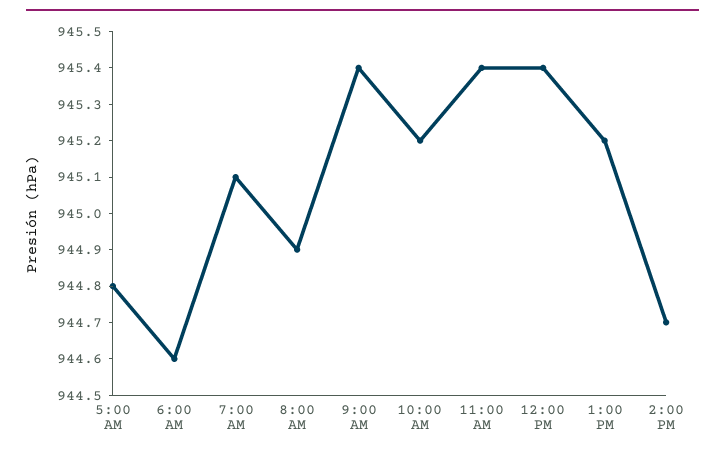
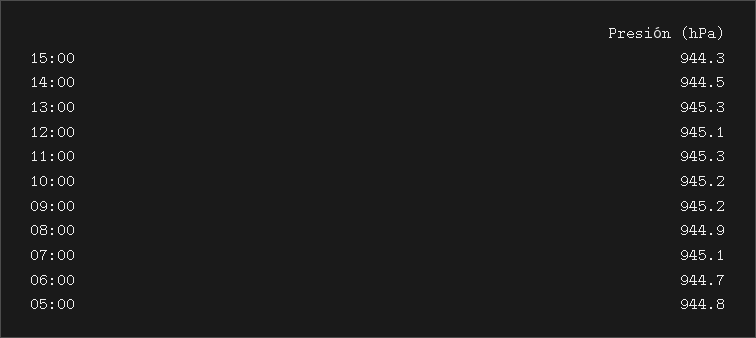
6:00 AM: 944.6 -> 944.7
9:00 AM: 945.4 -> 945.2
11:00 AM: 945.4 -> 945.3
12:00 PM: 945.4 -> 945.1
1:00 PM: 945.2 -> 945.3
2:00 PM: 944.7 -> 944.5
15:00: none -> 944.3

